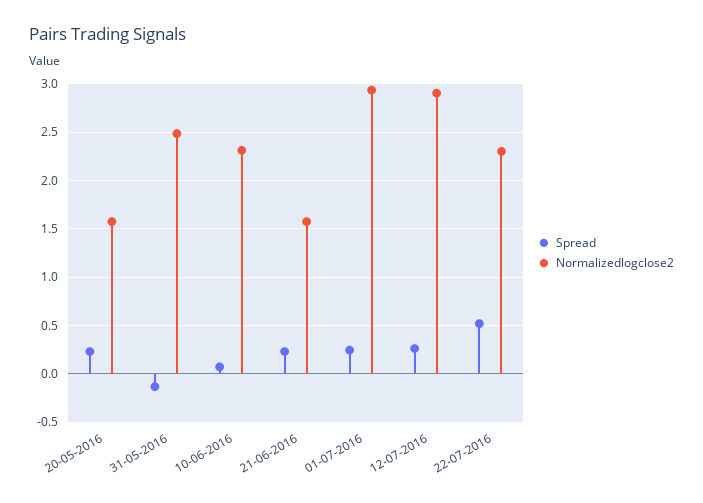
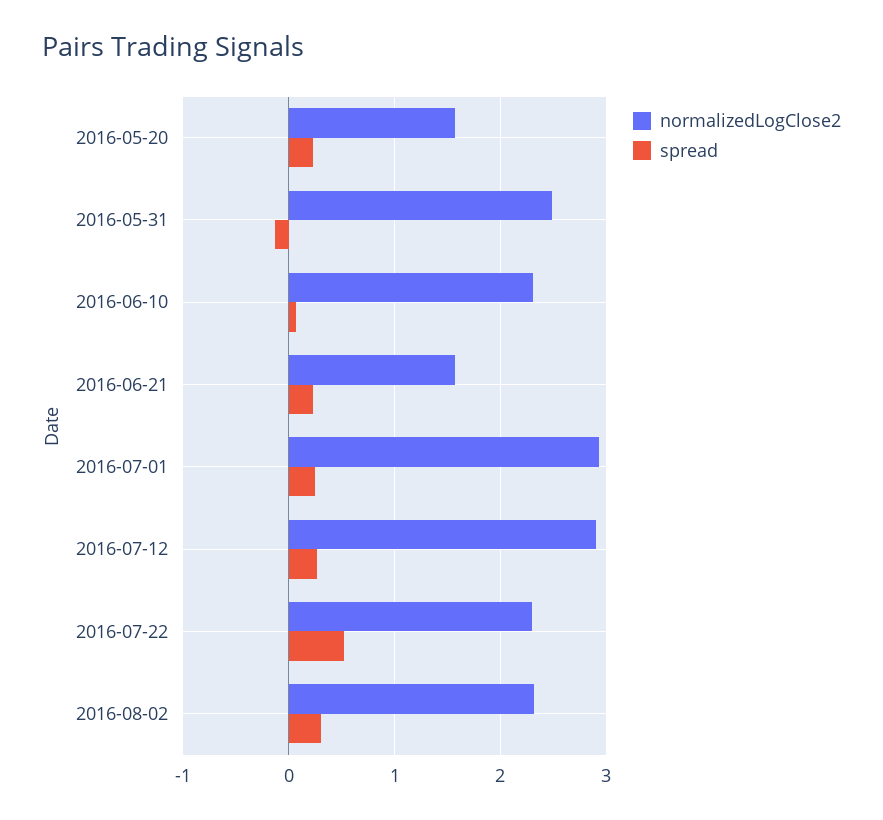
Normalizedlogclose2, 2016-08-02: none -> 2.3
Spread, 2016-08-02: none -> 0.3

